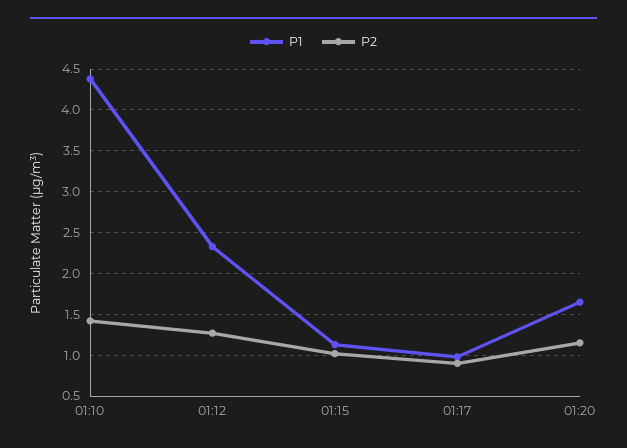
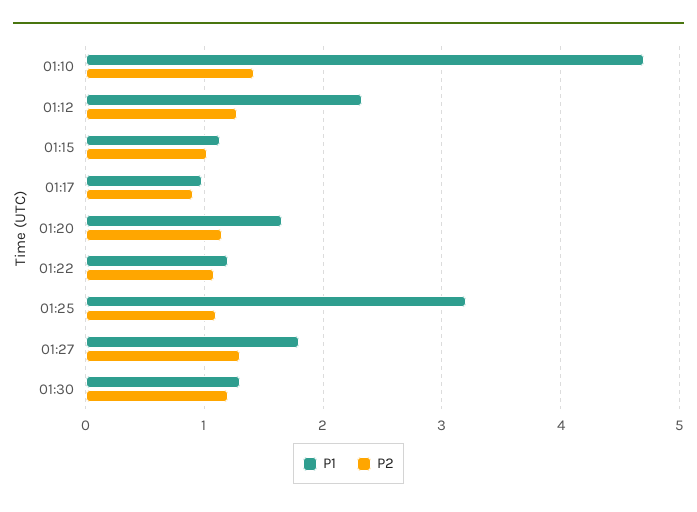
P1, 01:10: 4.4 -> 4.7
P1, 01:22: none -> 1.2
P2, 01:22: none -> 1.1
P1, 01:25: none -> 3.2
P2, 01:25: none -> 1.1
P1, 01:27: none -> 1.8
P2, 01:27: none -> 1.3
P1, 01:30: none -> 1.3
P2, 01:30: none -> 1.2

